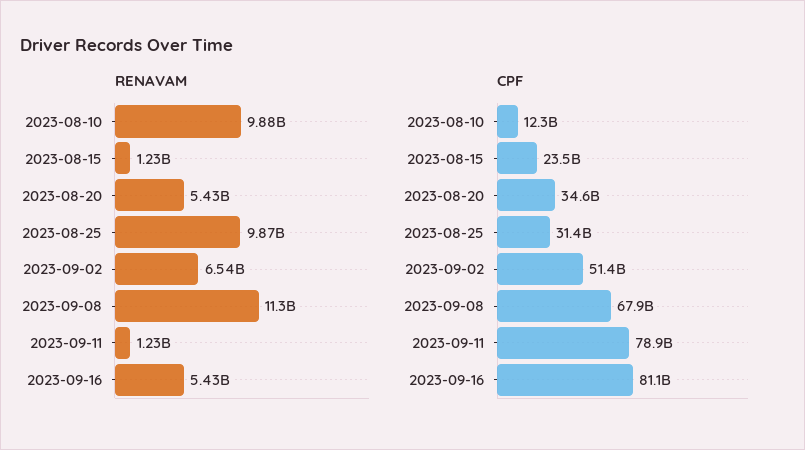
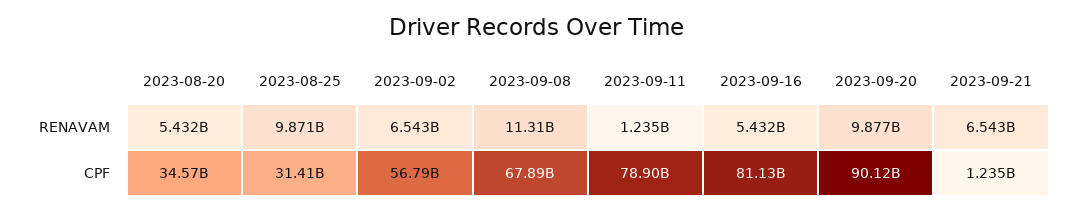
RENAVAM, 2023-08-10: 9880000000 -> none
RENAVAM, 2023-08-15: 1230000000 -> none
CPF, 2023-08-10: 12300000000 -> none
CPF, 2023-08-15: 23500000000 -> none
CPF, 2023-09-02: 51400000000 -> 56790000000
RENAVAM, 2023-09-20: none -> 9877000000
RENAVAM, 2023-09-21: none -> 6543000000
CPF, 2023-09-20: none -> 90120000000
CPF, 2023-09-21: none -> 1235000000

